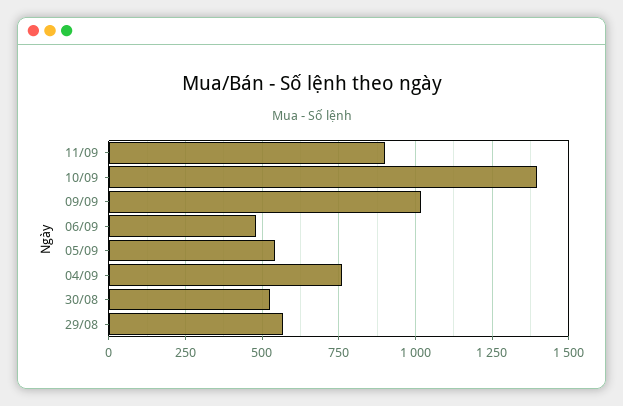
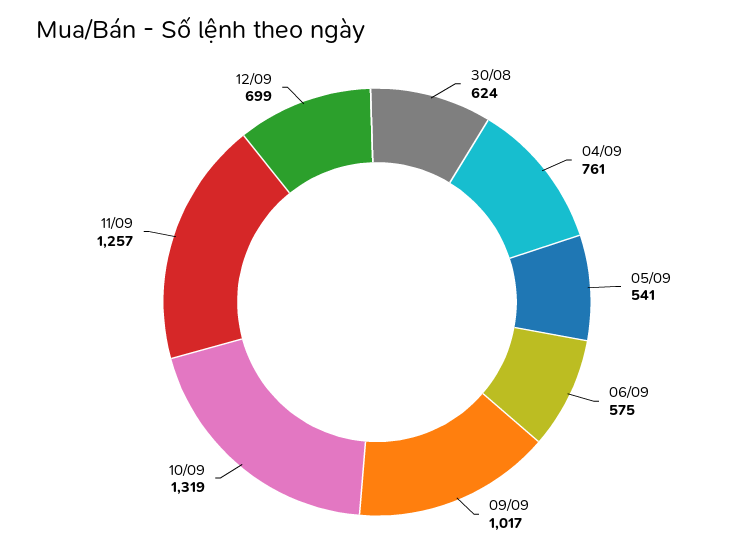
11/09: 900 -> 1257
10/09: 1400 -> 1319
06/09: 475 -> 575
30/08: 525 -> 624
29/08: 575 -> none
12/09: none -> 699

